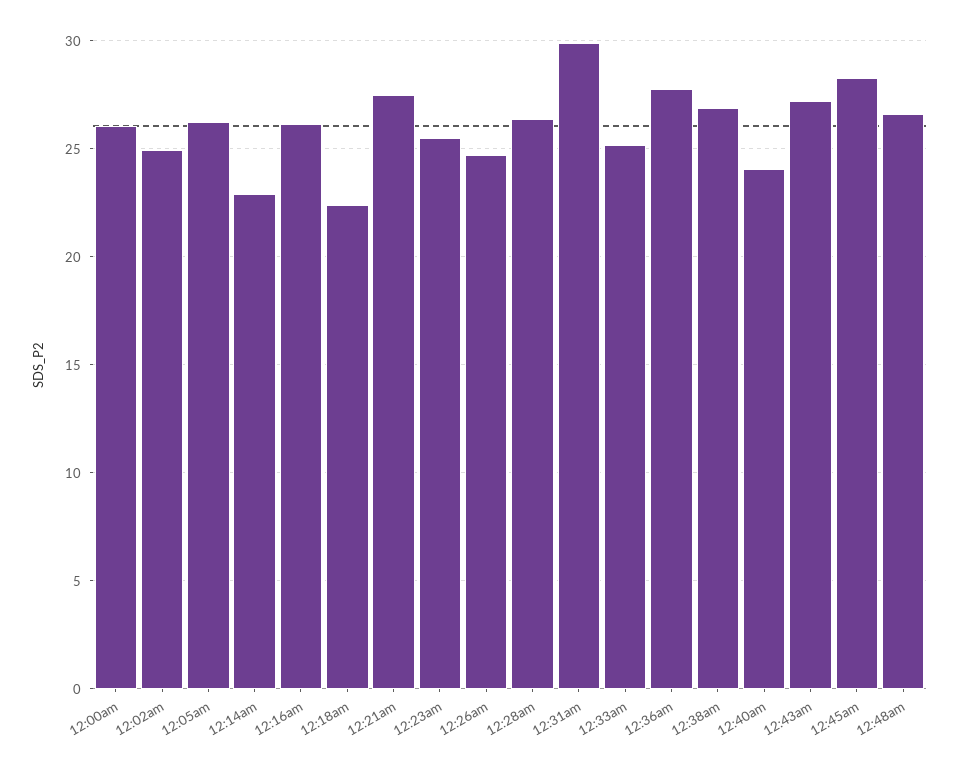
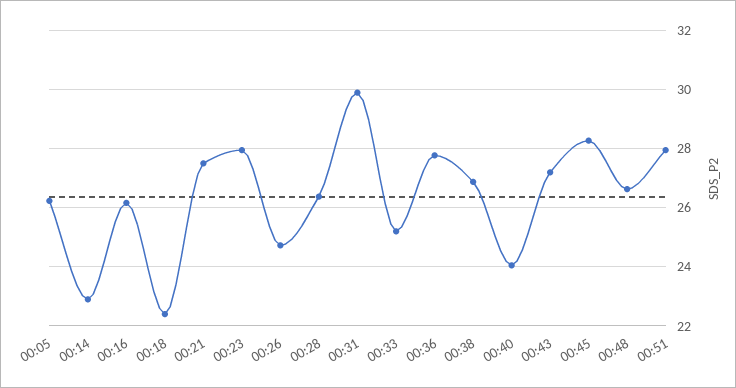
12:00am: 26 -> none
12:02am: 25 -> none
12:23am: 25.5 -> 28
00:51: none -> 28

